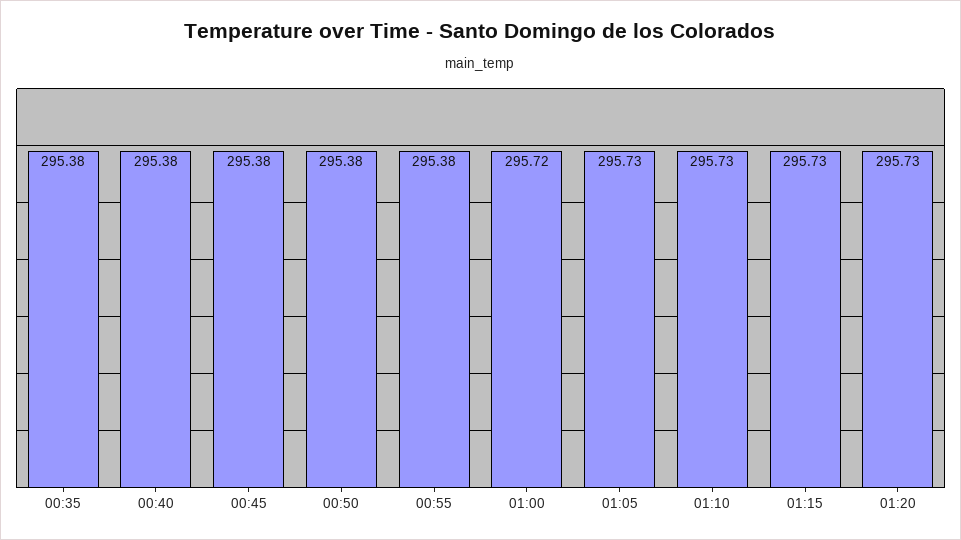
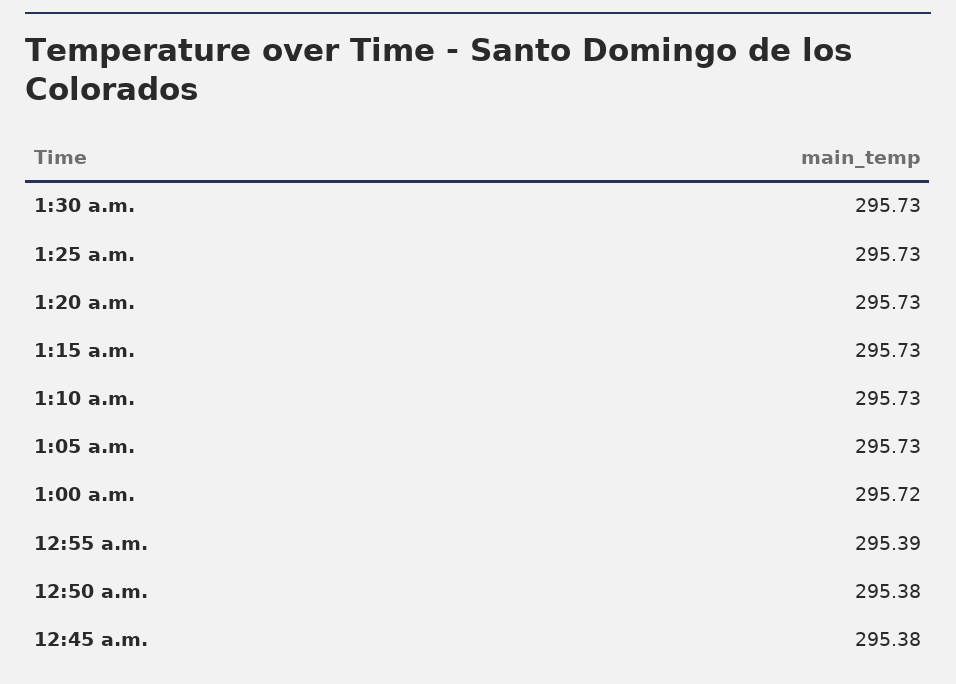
00:35: 295.38 -> none
00:40: 295.38 -> none
00:55: 295.38 -> 295.39
1:30 a.m.: none -> 295.73
1:25 a.m.: none -> 295.73

